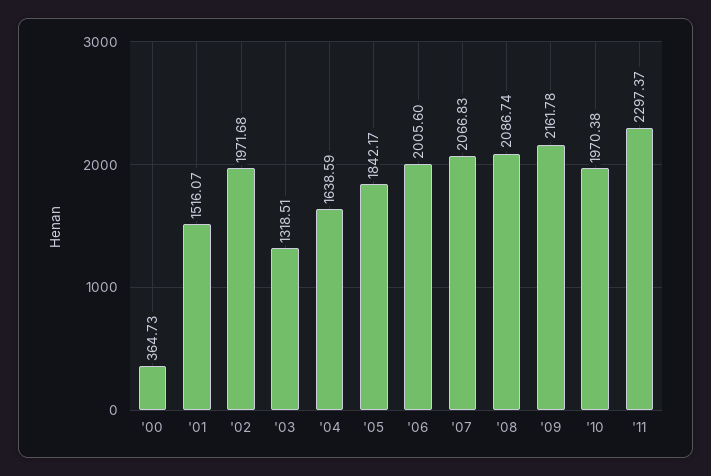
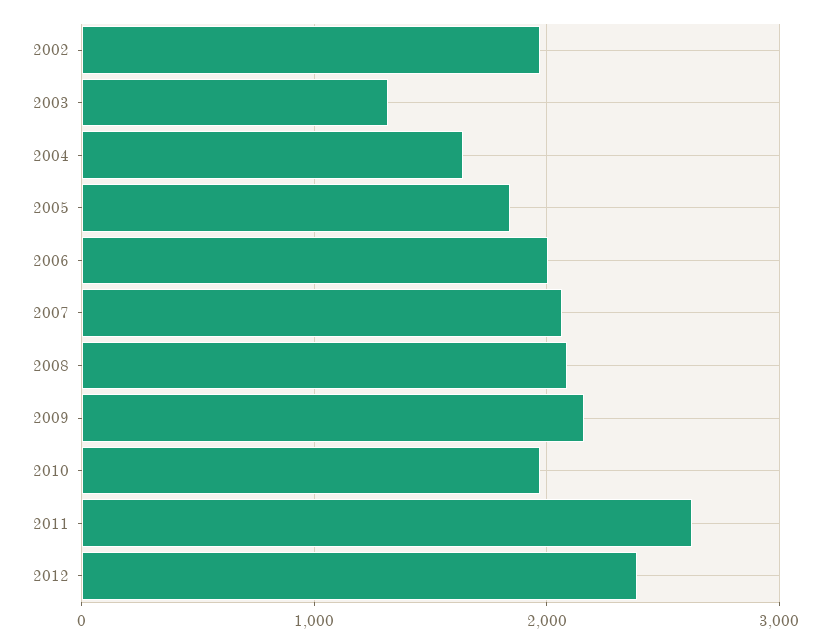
'00: 364.73 -> none
'01: 1516.07 -> none
'11: 2297.37 -> 2600
2012: none -> 2400

